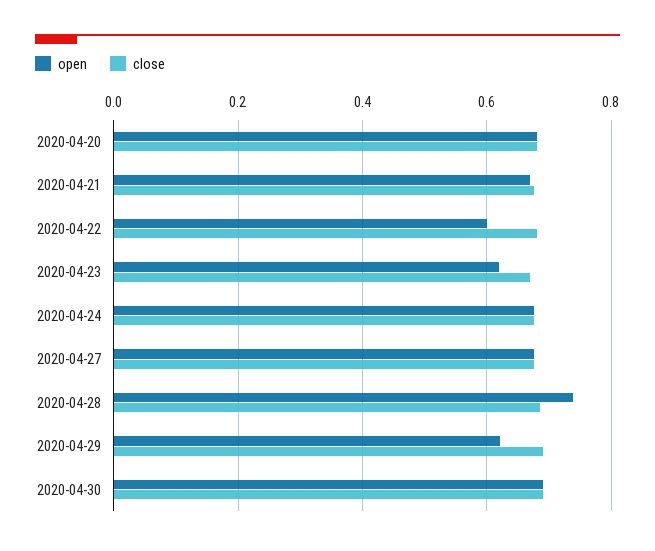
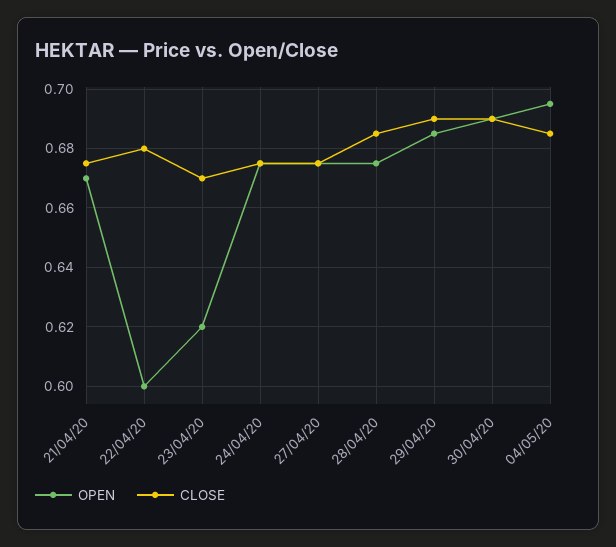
open, 2020-04-20: 0.68 -> none
close, 2020-04-20: 0.68 -> none
open, 2020-04-28: 0.74 -> 0.675
open, 2020-04-29: 0.62 -> 0.685
open, 04/05/20: none -> 0.695
close, 04/05/20: none -> 0.685

